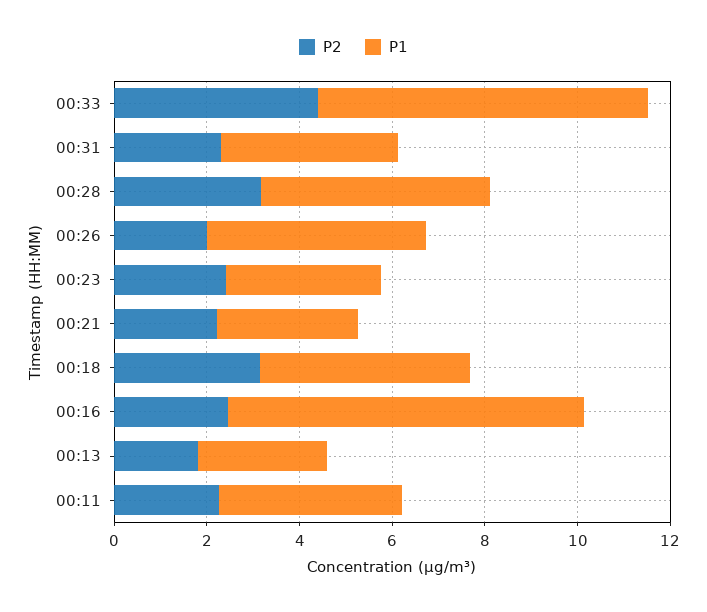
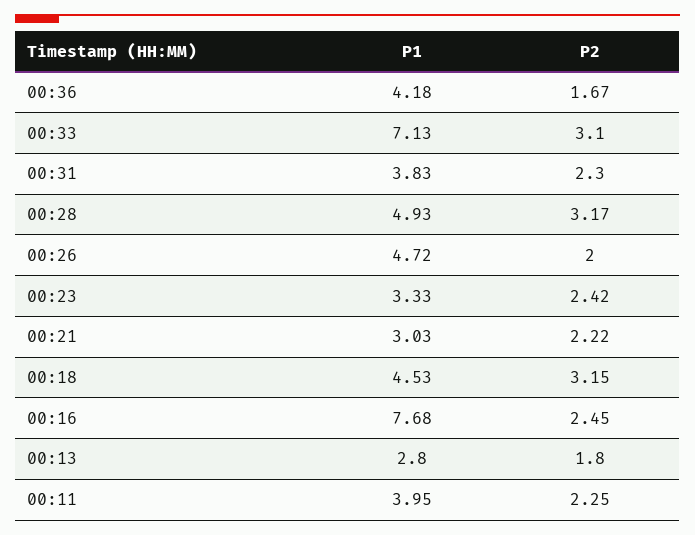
P2, 00:33: 4.5 -> 3.1
P1, 00:36: none -> 4.18
P2, 00:36: none -> 1.67

